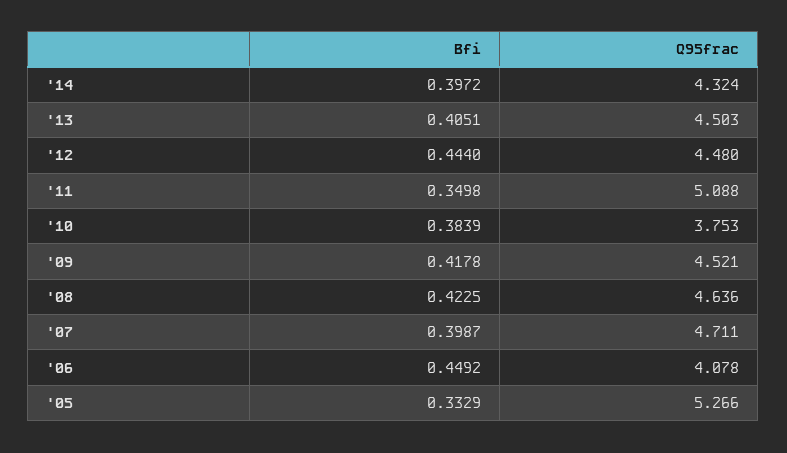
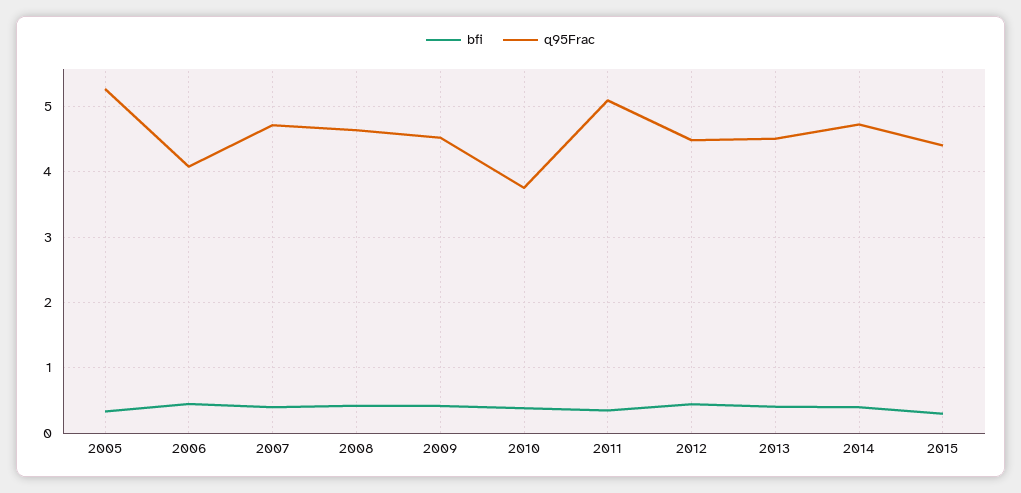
Q95frac, '14: 4.324 -> 4.7
Bfi, 2015: none -> 0.3
Q95frac, 2015: none -> 4.4

